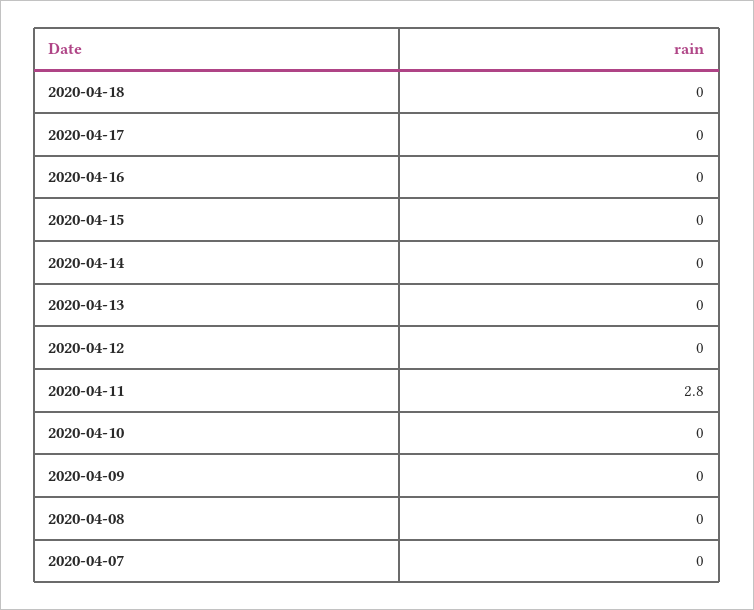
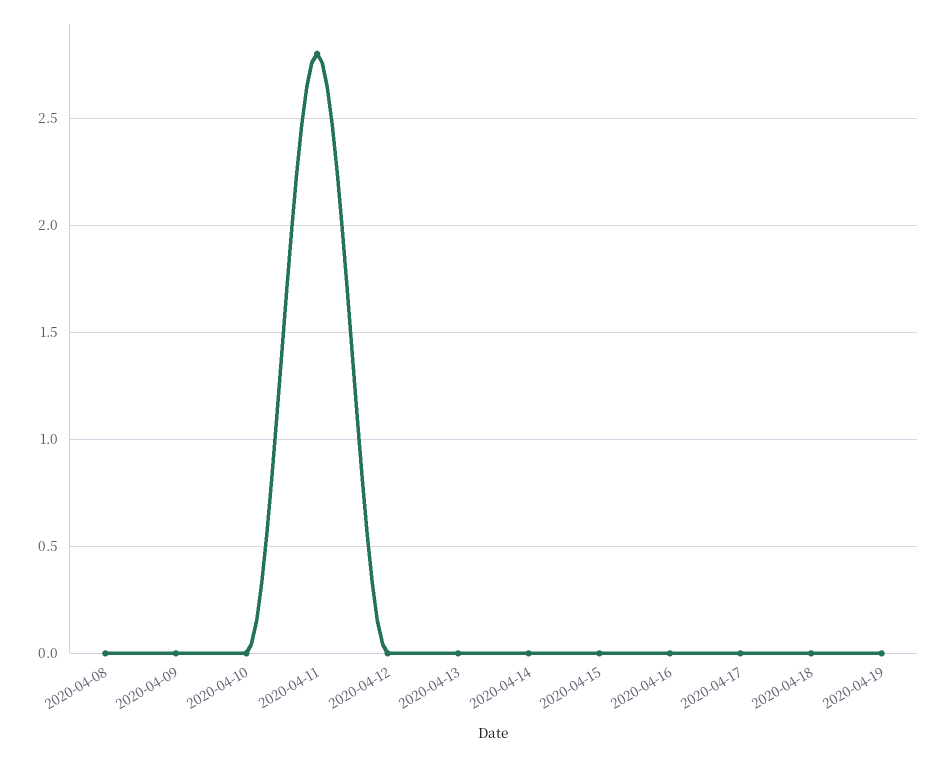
2020-04-07: 0 -> none
2020-04-19: none -> 0

